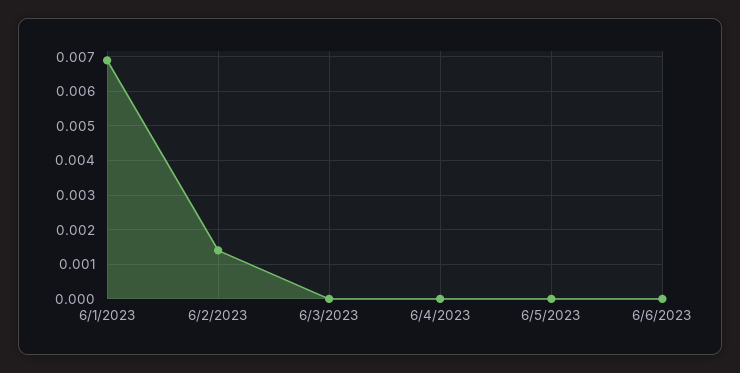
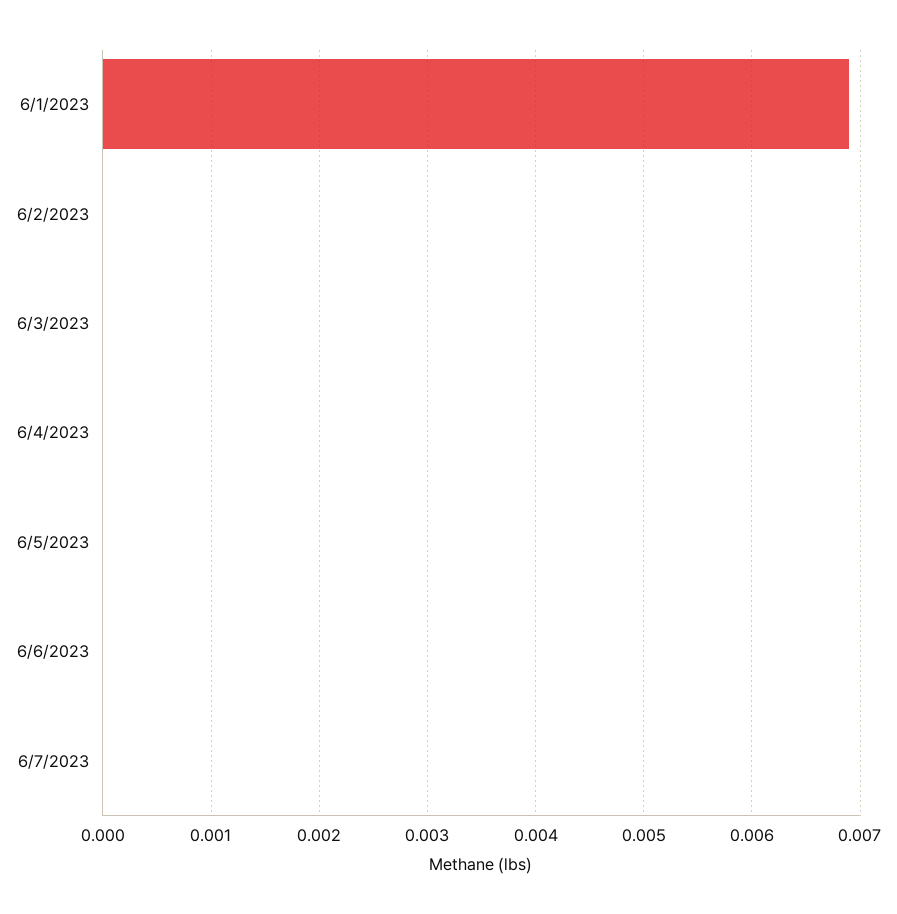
6/2/2023: 0.0015 -> 0
6/7/2023: none -> 0

